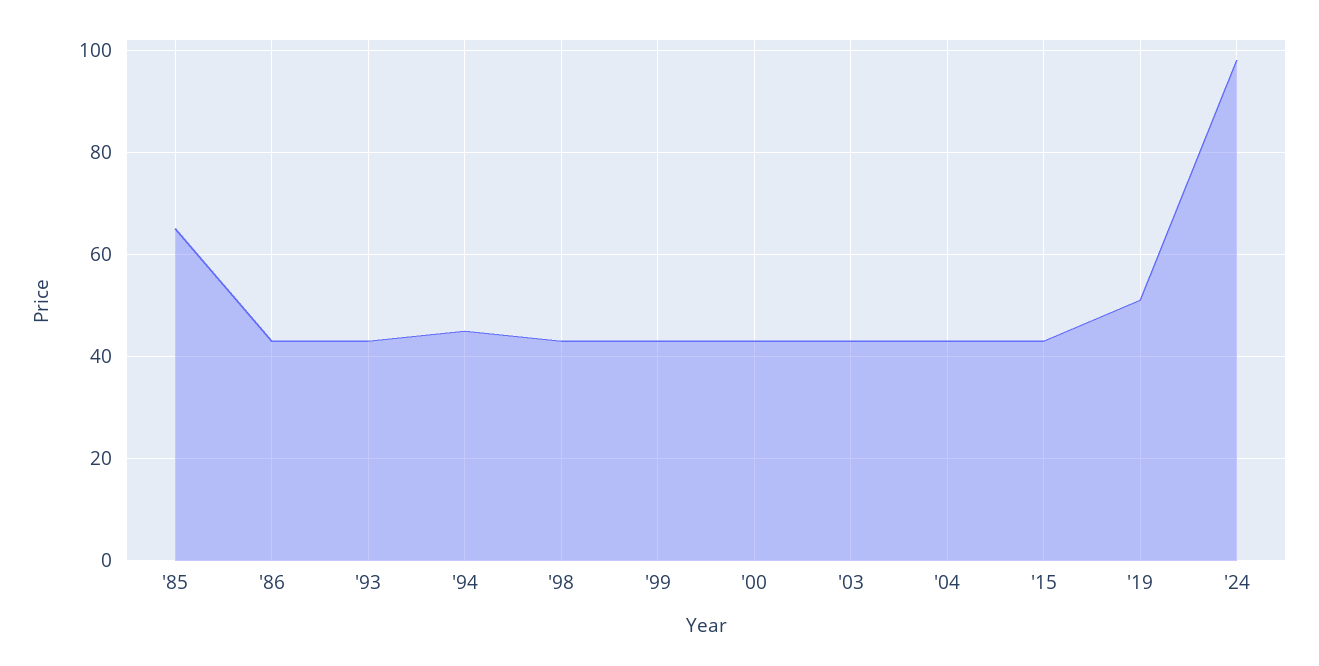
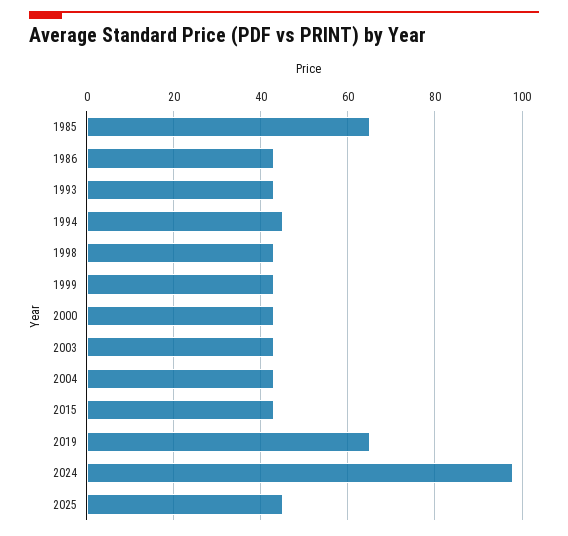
'19: 50 -> 65
2025: none -> 45

